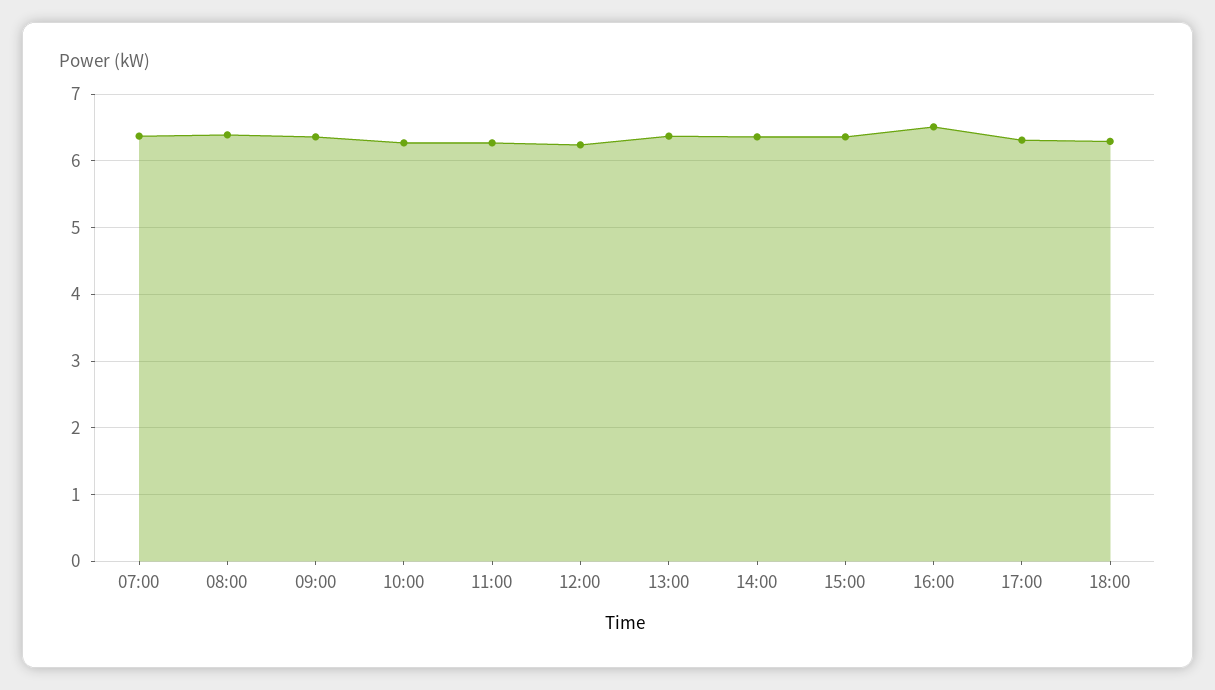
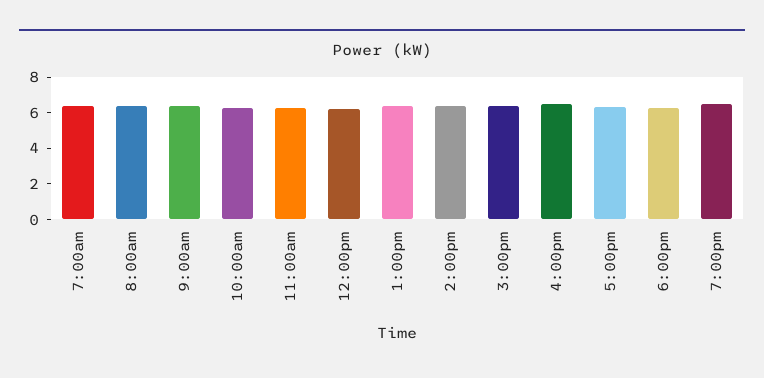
7:00pm: none -> 6.5

